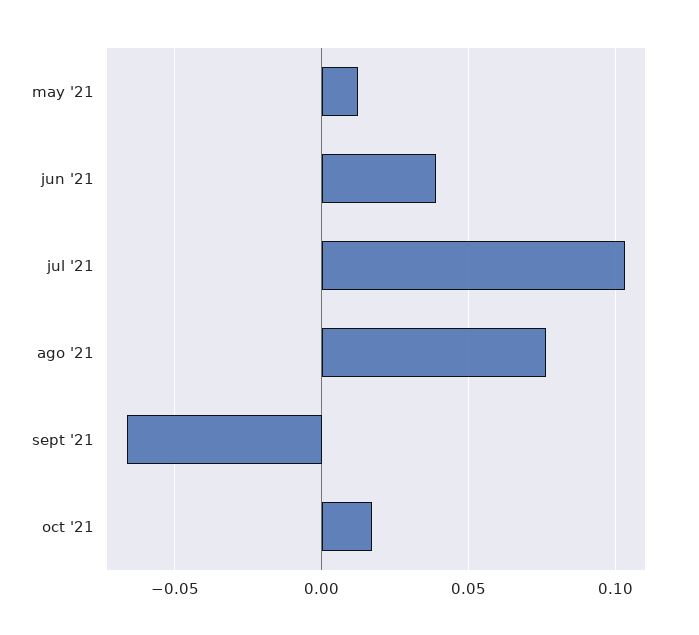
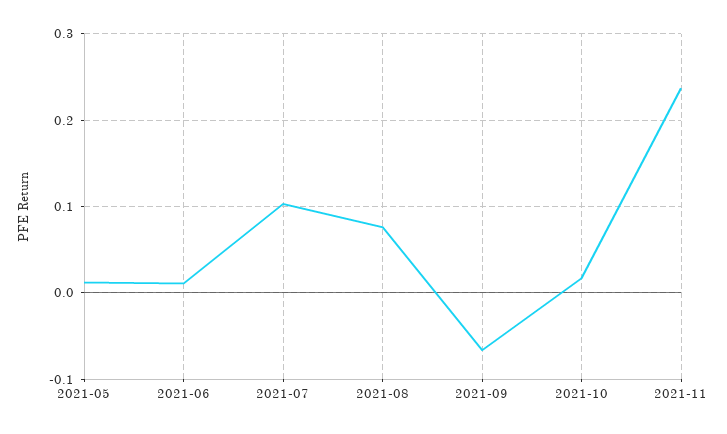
jun '21: 0.04 -> 0.01
2021-11: none -> 0.24

